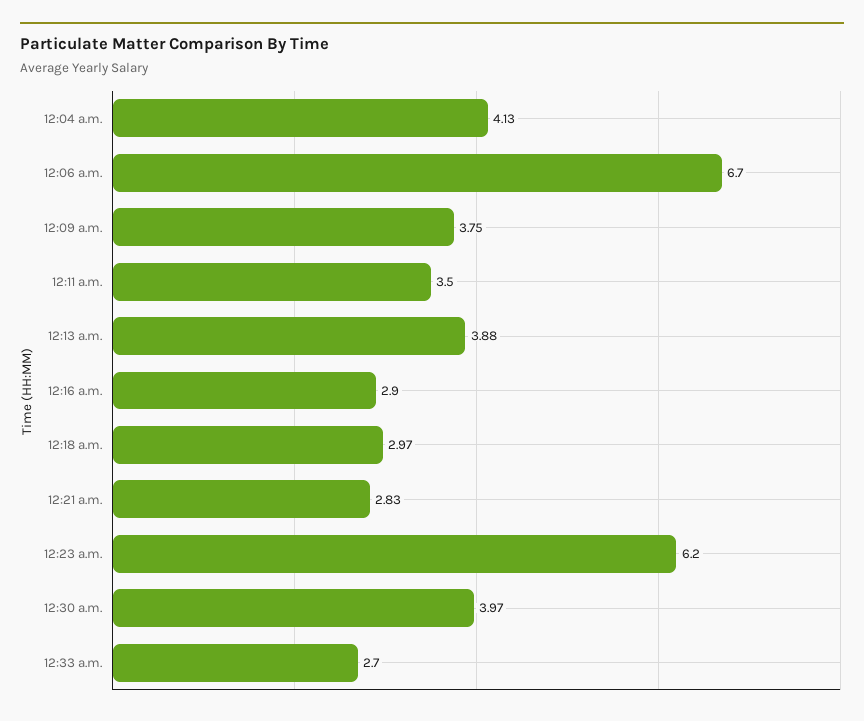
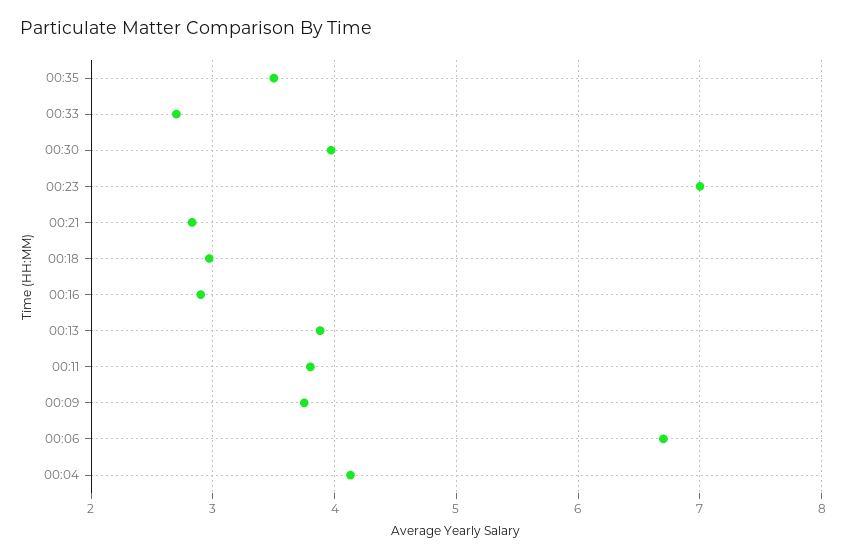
12:11 a.m.: 3.5 -> 3.8
12:23 a.m.: 6.2 -> 7
00:35: none -> 3.5

